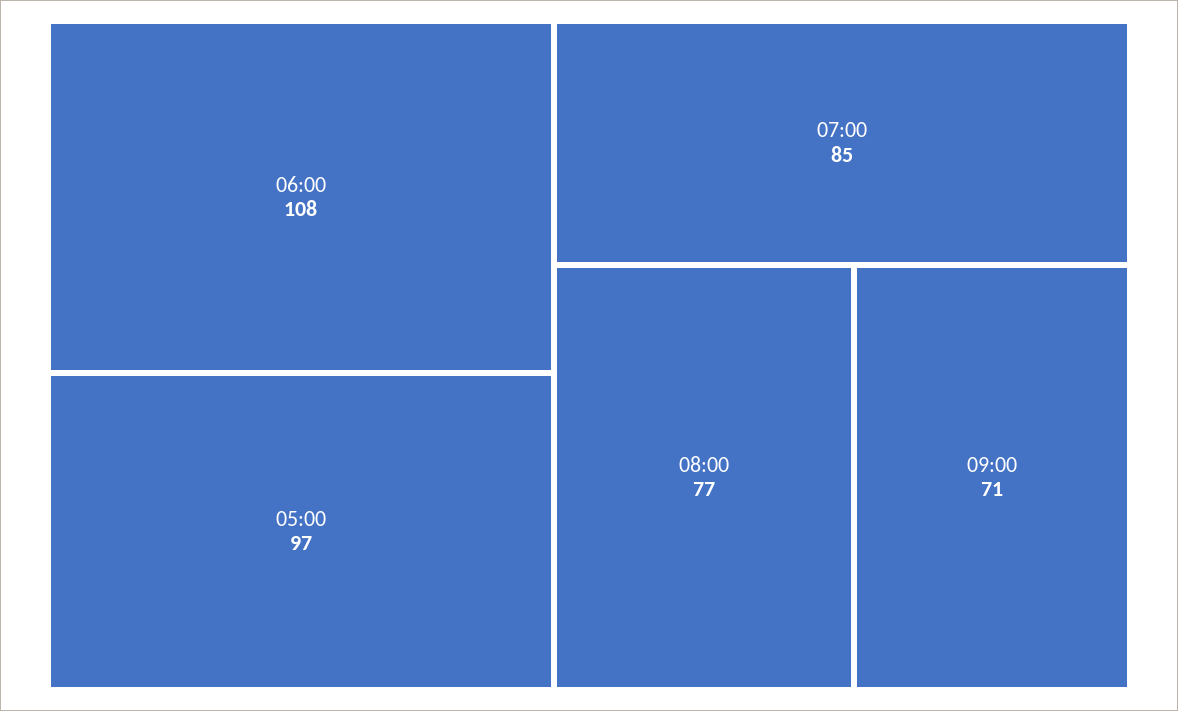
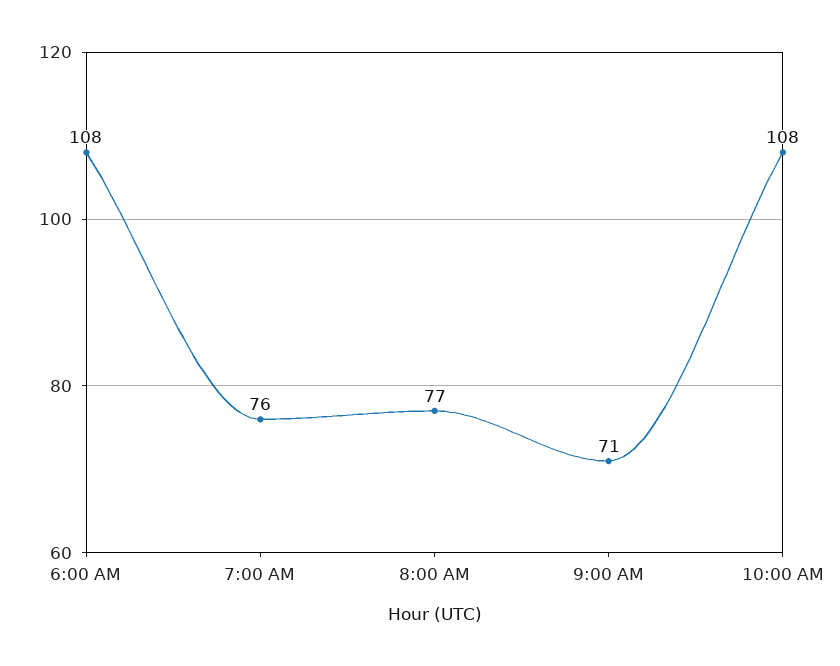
05:00: 97 -> none
07:00: 85 -> 76
10:00 AM: none -> 108

